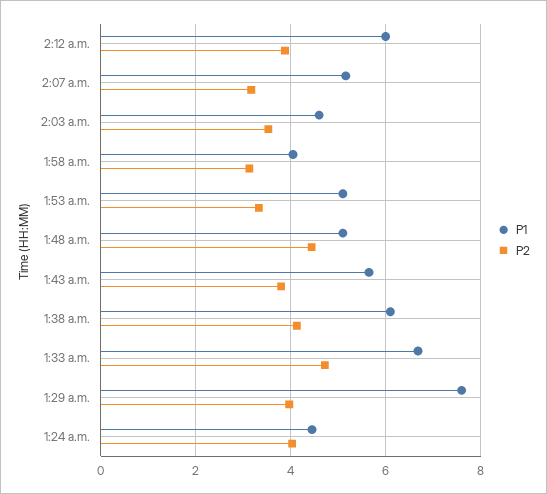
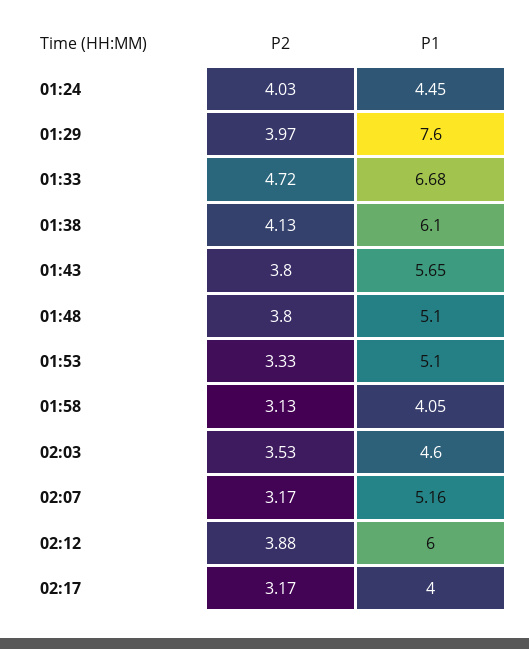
P2, 1:48 a.m.: 4.4 -> 3.8
P2, 02:17: none -> 3.17
P1, 02:17: none -> 4

